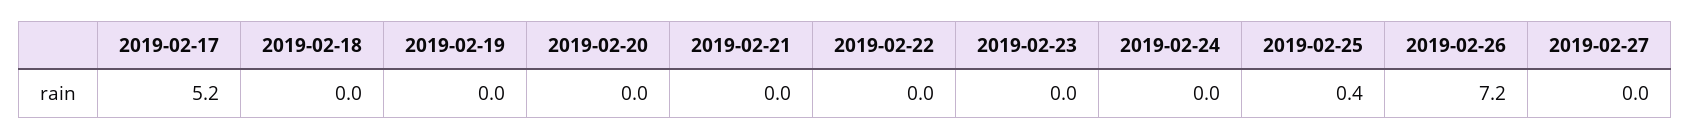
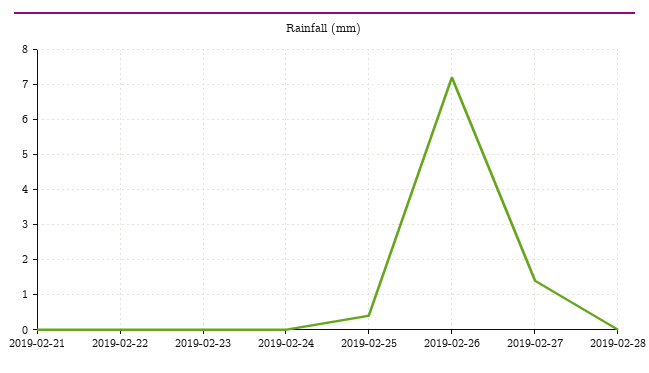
2019-02-17: 5.2 -> none
2019-02-18: 0 -> none
2019-02-19: 0 -> none
2019-02-20: 0 -> none
2019-02-27: 0 -> 1.5
2019-02-28: none -> 0

